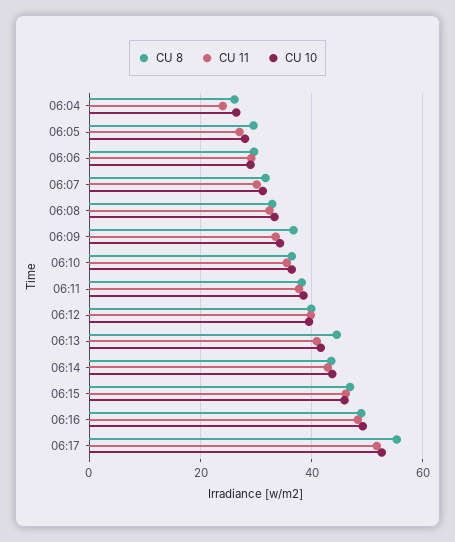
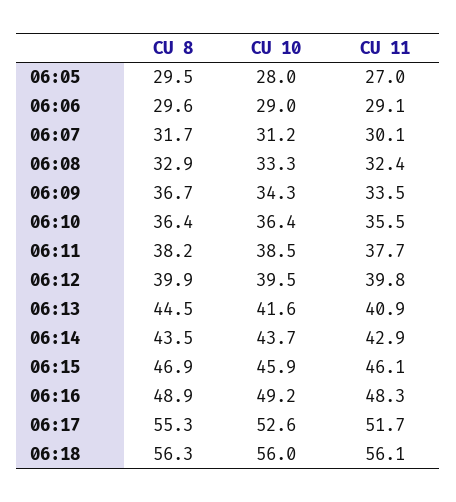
CU 8, 06:04: 26 -> none
CU 11, 06:04: 24 -> none
CU 10, 06:04: 26 -> none
CU 8, 06:18: none -> 56.3
CU 10, 06:18: none -> 56
CU 11, 06:18: none -> 56.1

